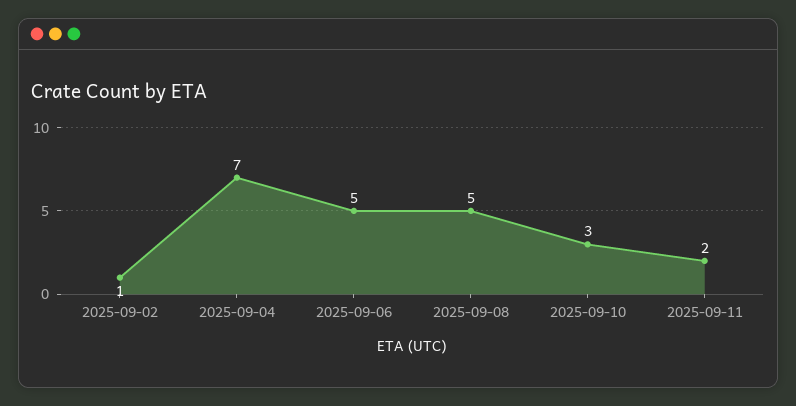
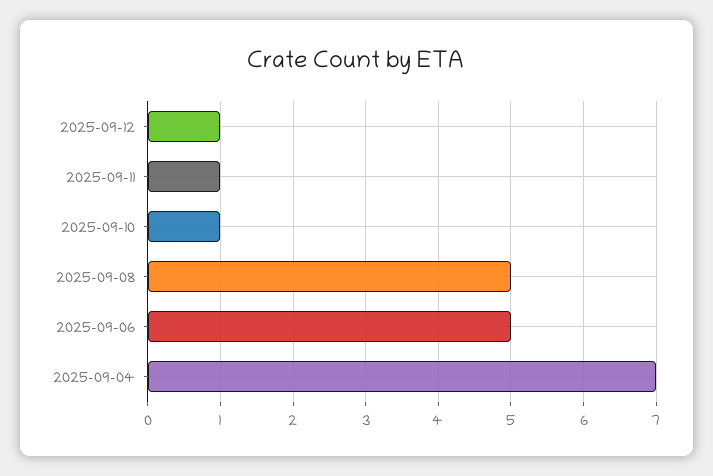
2025-09-02: 1 -> none
2025-09-10: 3 -> 1
2025-09-11: 2 -> 1
2025-09-12: none -> 1

